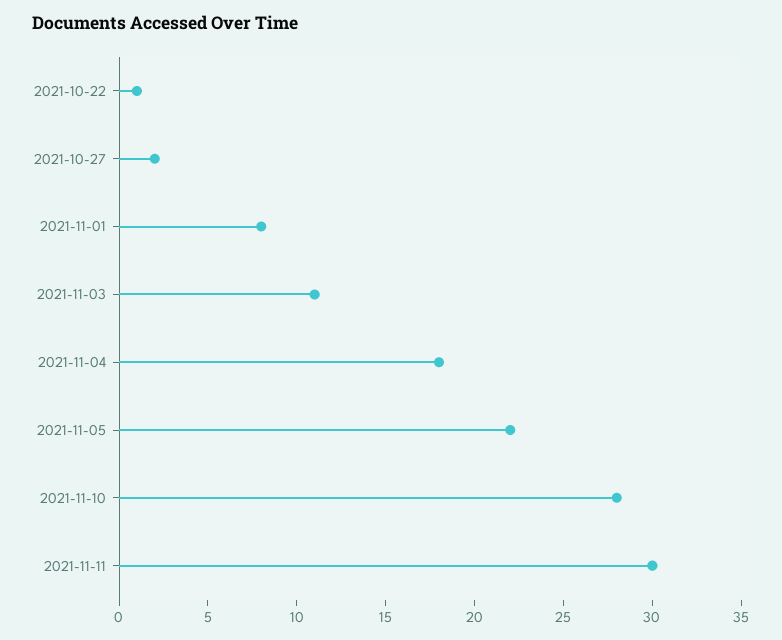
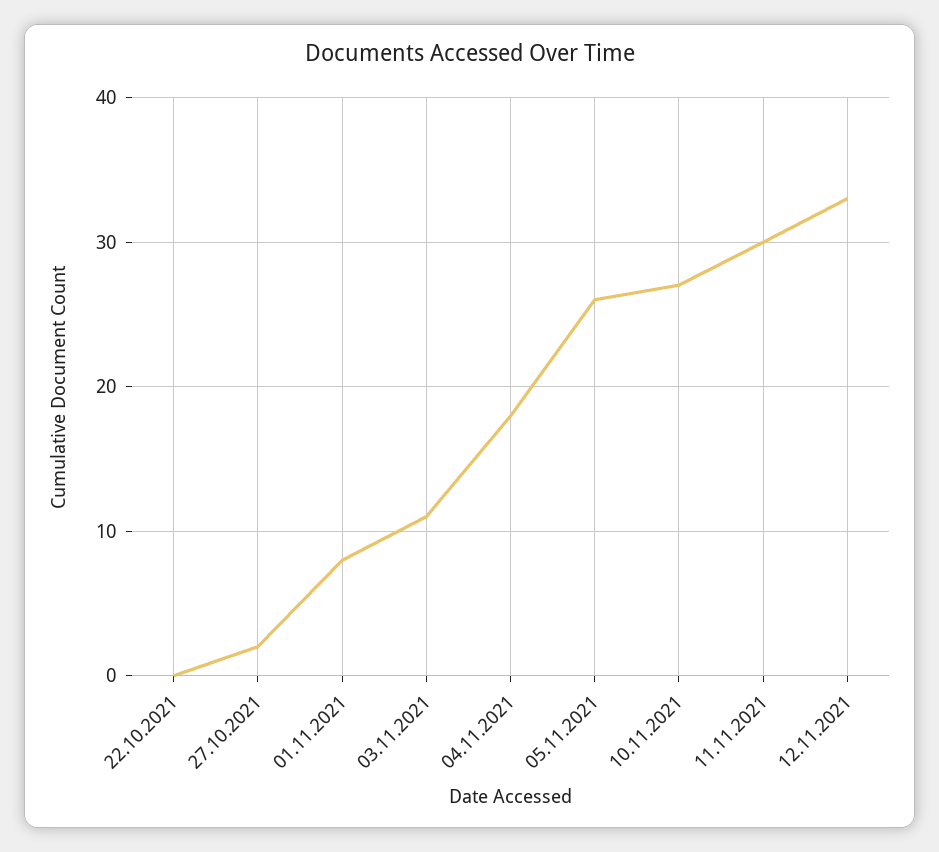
2021-10-22: 1 -> 0
2021-11-05: 22 -> 26
2021-11-10: 28 -> 27
12.11.2021: none -> 33

